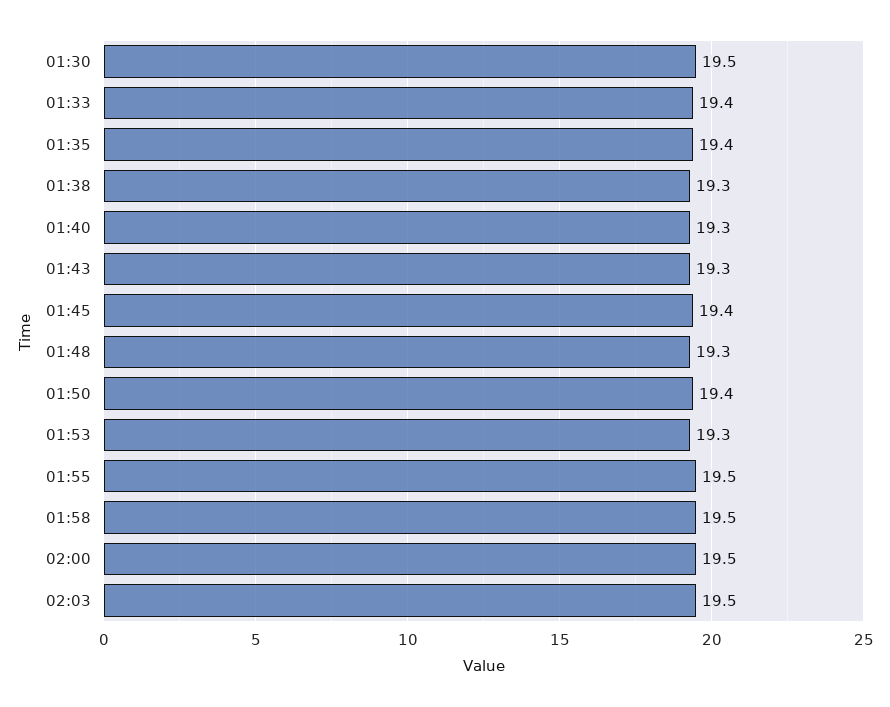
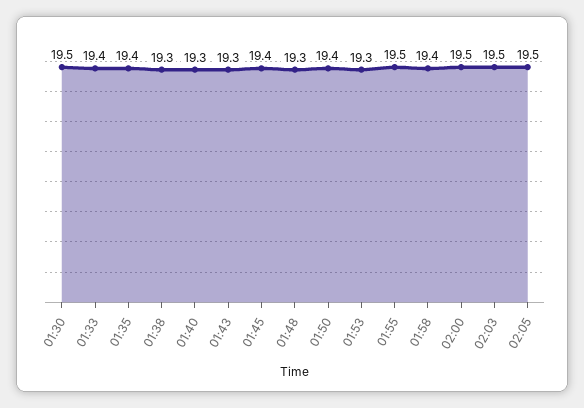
01:58: 19.5 -> 19.4
02:05: none -> 19.5

